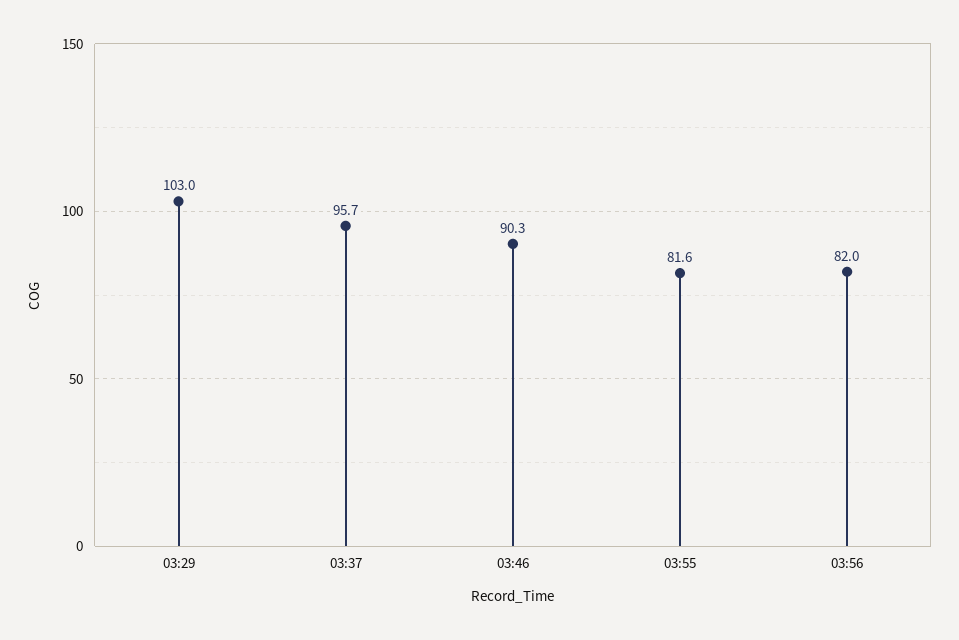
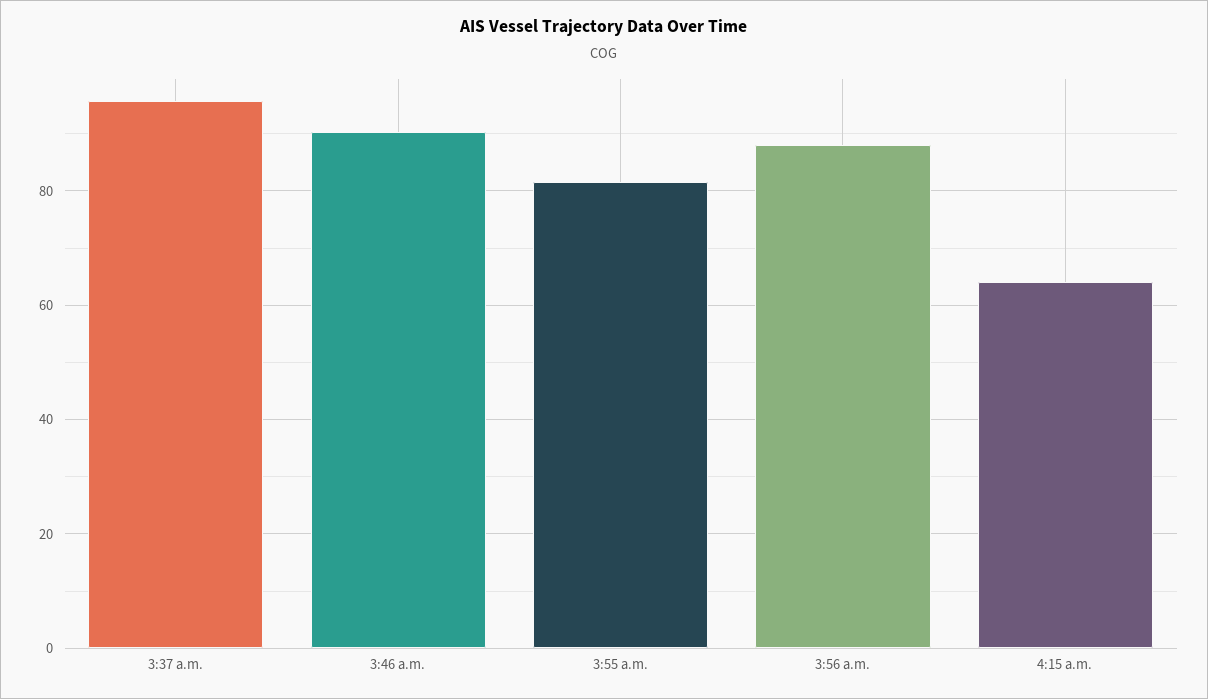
03:29: 103 -> none
03:56: 82 -> 88
4:15 a.m.: none -> 64

